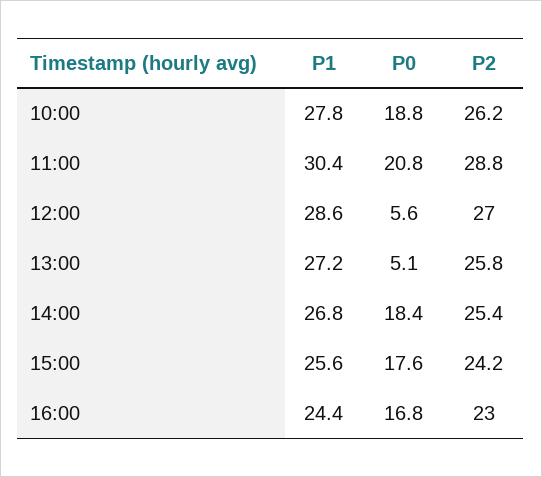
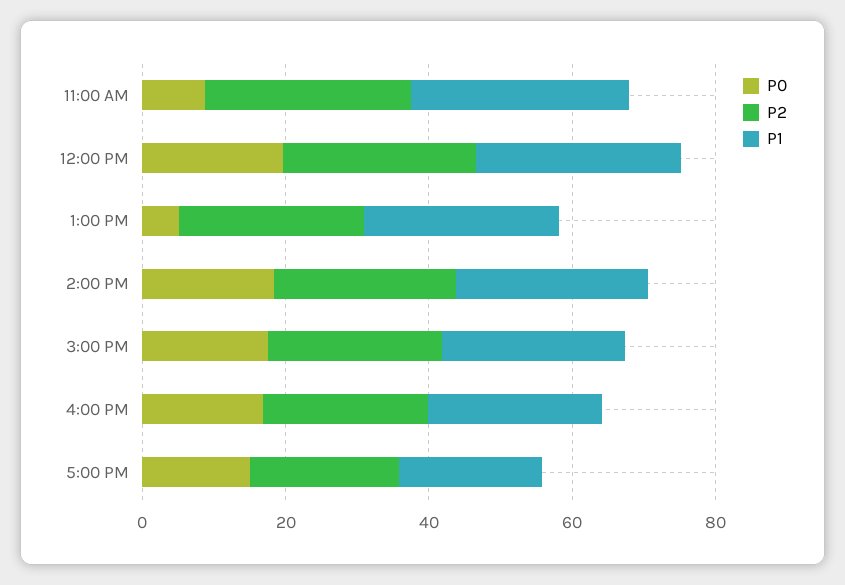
P1, 10:00: 27.8 -> none
P0, 10:00: 18.8 -> none
P2, 10:00: 26.2 -> none
P0, 11:00: 20.8 -> 10
P0, 12:00: 5.6 -> 20
P0, 5:00 PM: none -> 15
P2, 5:00 PM: none -> 20
P1, 5:00 PM: none -> 20

